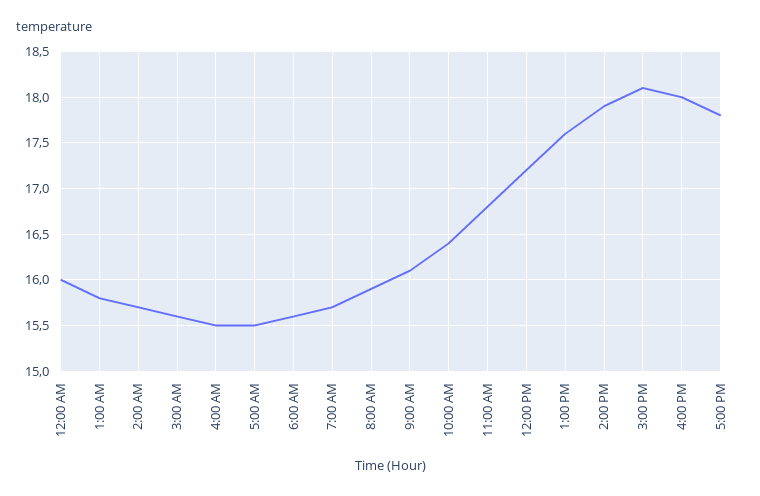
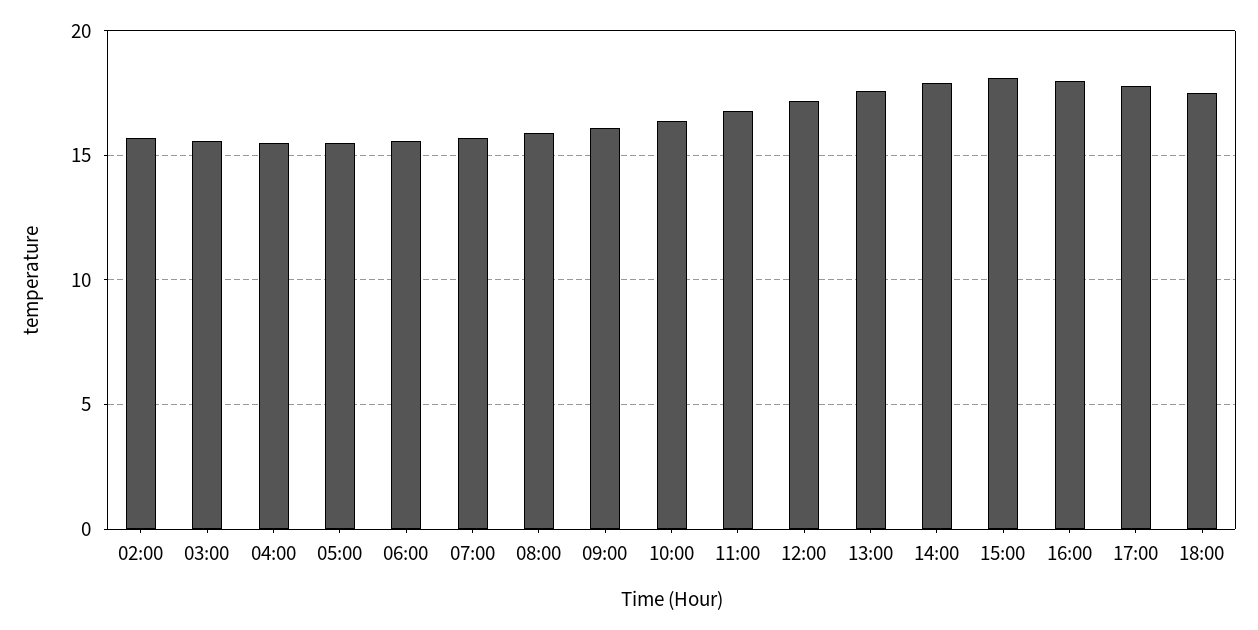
12:00 AM: 16 -> none
1:00 AM: 15.8 -> none
18:00: none -> 17.5

